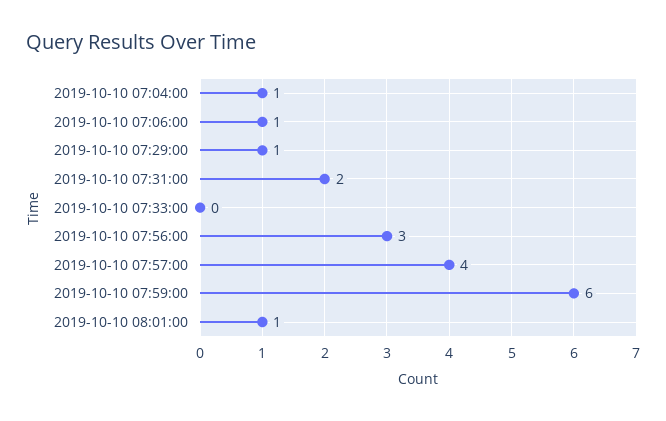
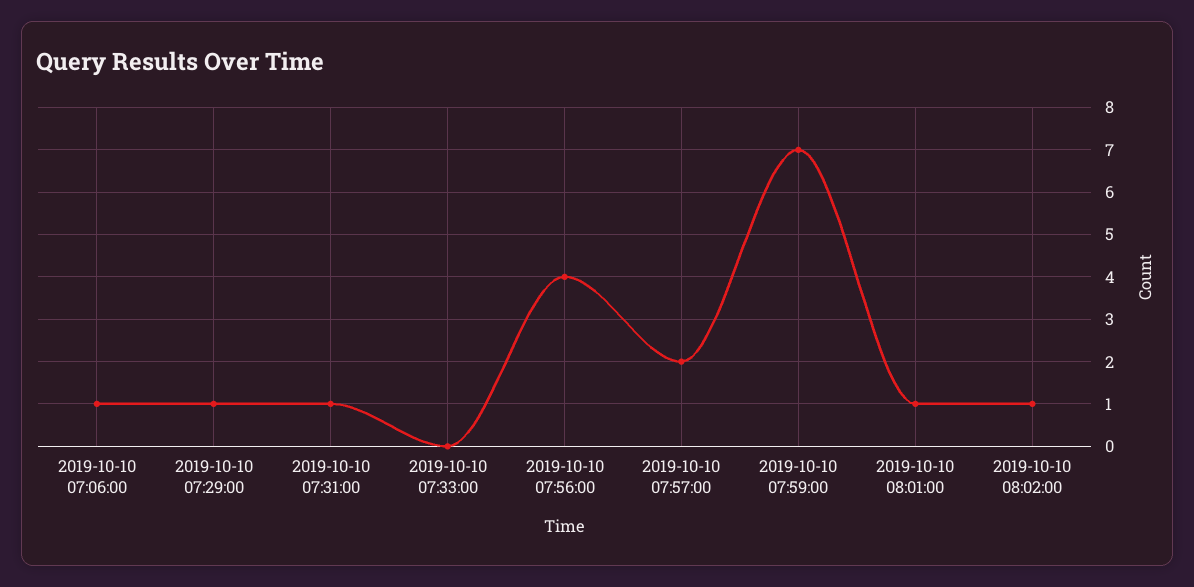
2019-10-10 07:04:00: 1 -> none
2019-10-10 07:31:00: 2 -> 1
2019-10-10 07:56:00: 3 -> 4
2019-10-10 07:57:00: 4 -> 2
2019-10-10 07:59:00: 6 -> 7
2019-10-10 08:02:00: none -> 1

